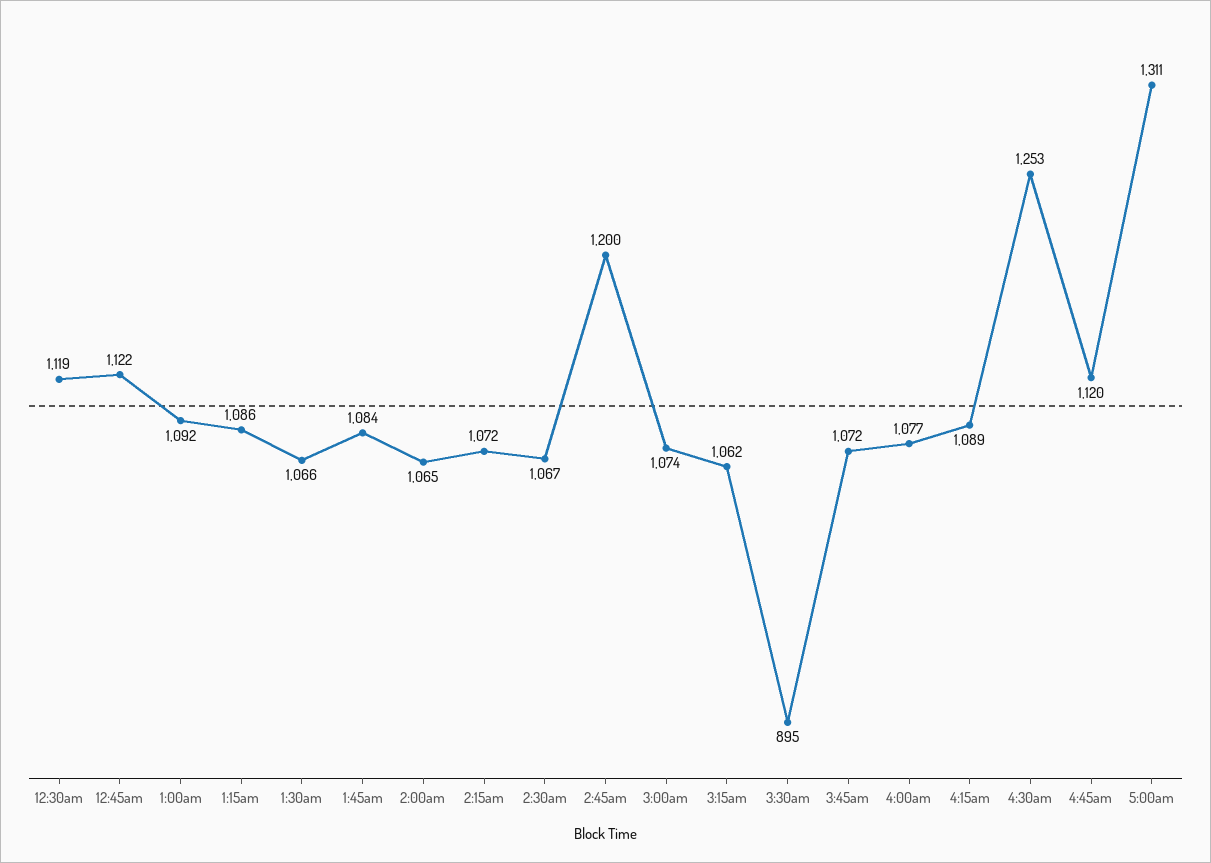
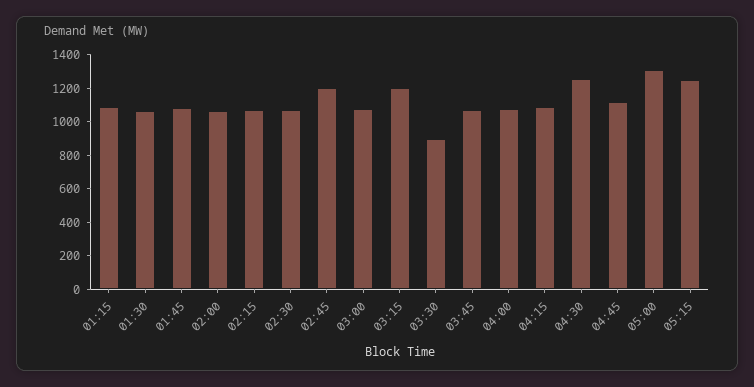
12:30am: 1119 -> none
12:45am: 1122 -> none
1:00am: 1092 -> none
3:15am: 1062 -> 1200
05:15: none -> 1250

